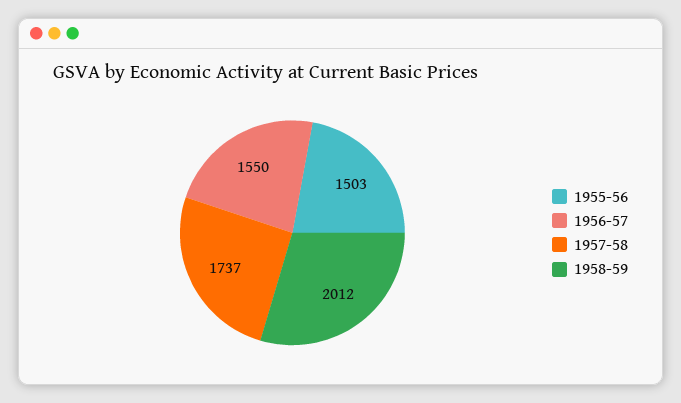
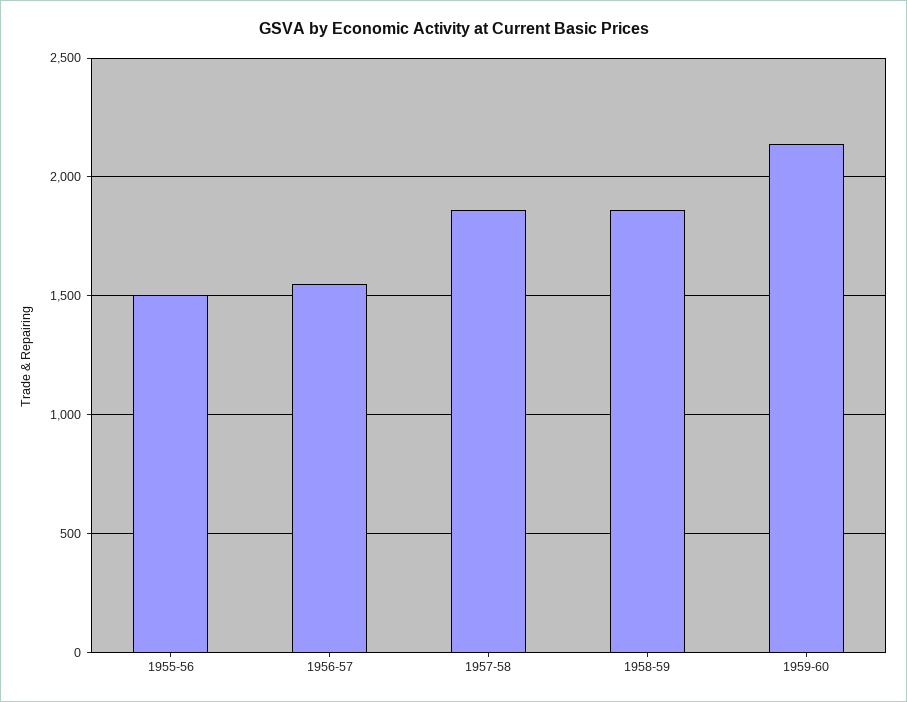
1957-58: 1737 -> 1850
1958-59: 2012 -> 1850
1959-60: none -> 2150

